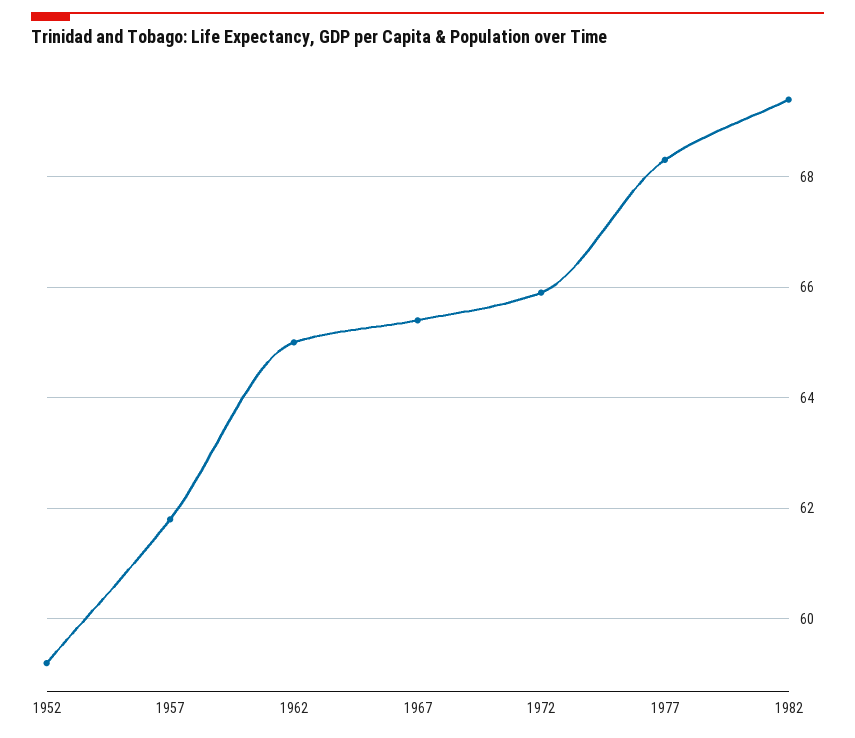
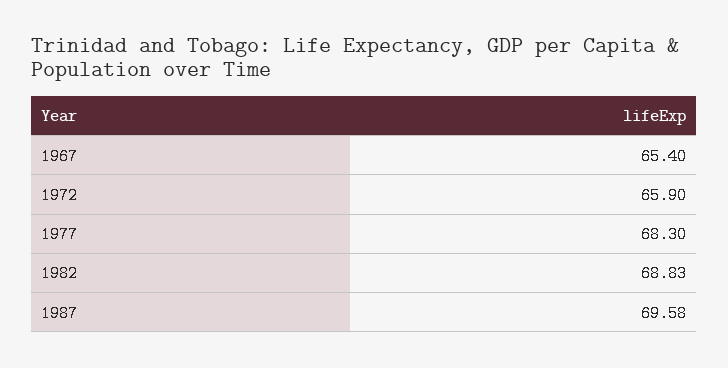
1952: 59.2 -> none
1957: 61.8 -> none
1962: 65 -> none
1982: 69.4 -> 68.83
1987: none -> 69.58

